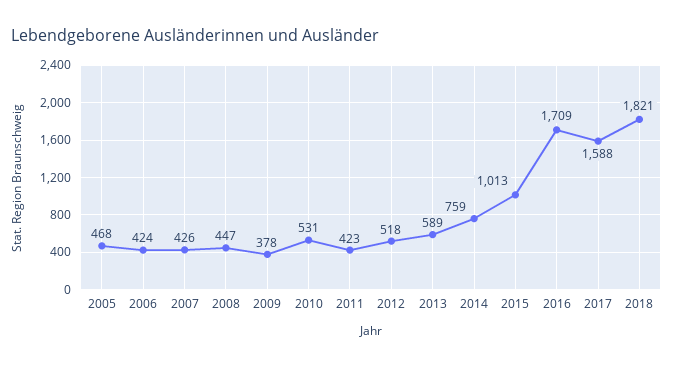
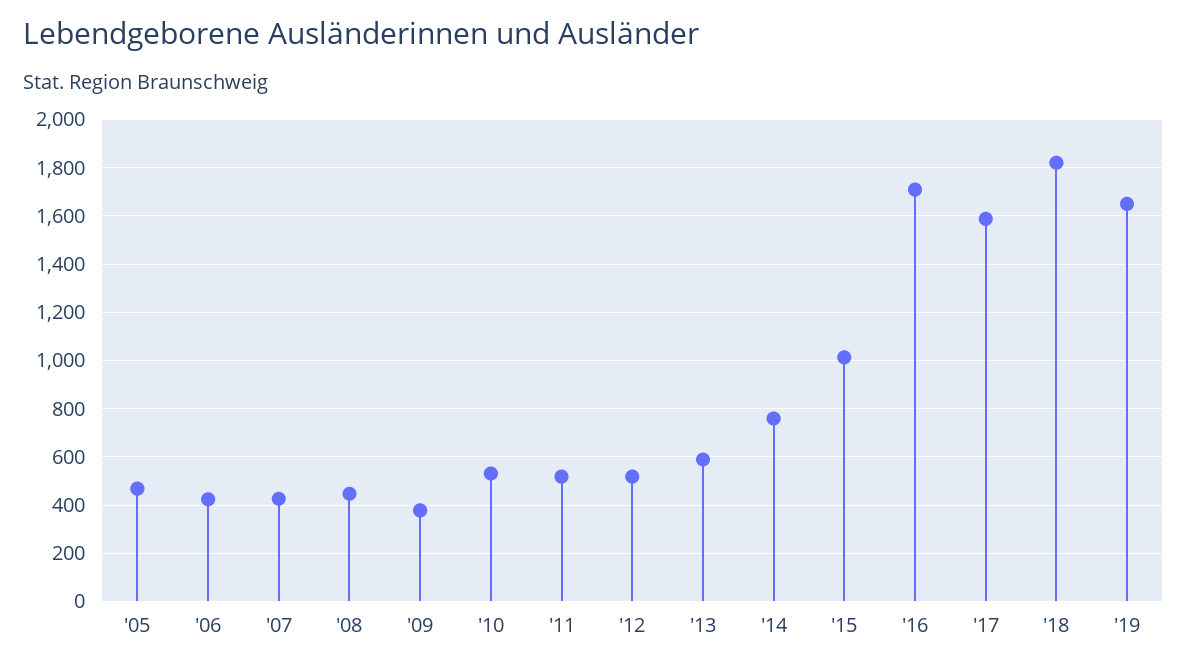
2011: 423 -> 525
'19: none -> 1650

